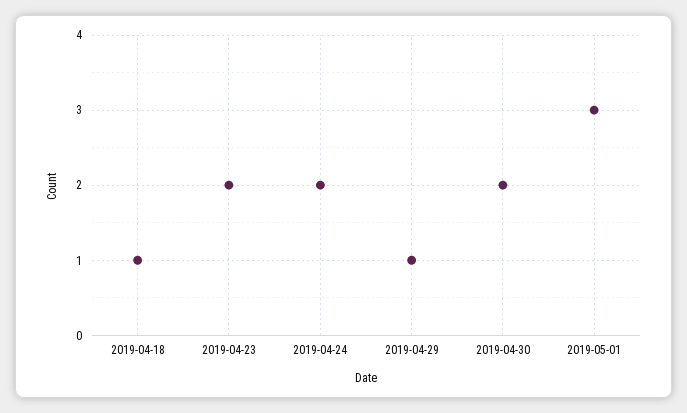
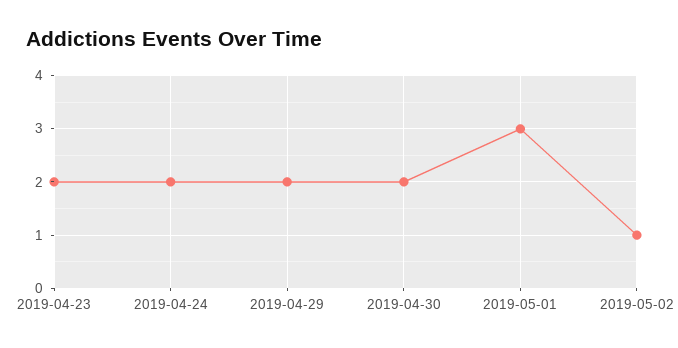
2019-04-18: 1 -> none
2019-04-29: 1 -> 2
2019-05-02: none -> 1

